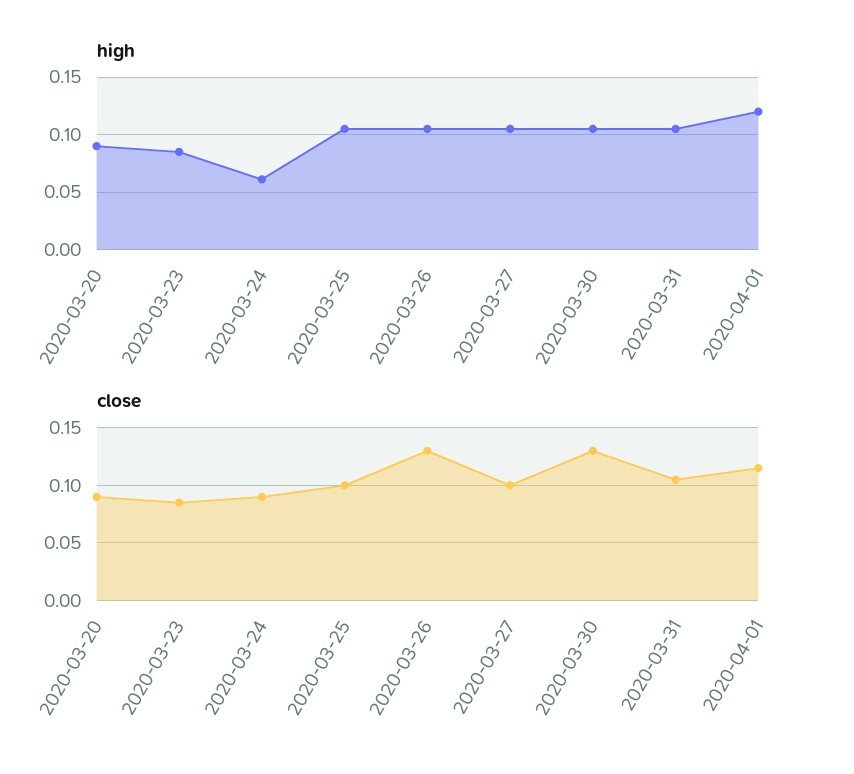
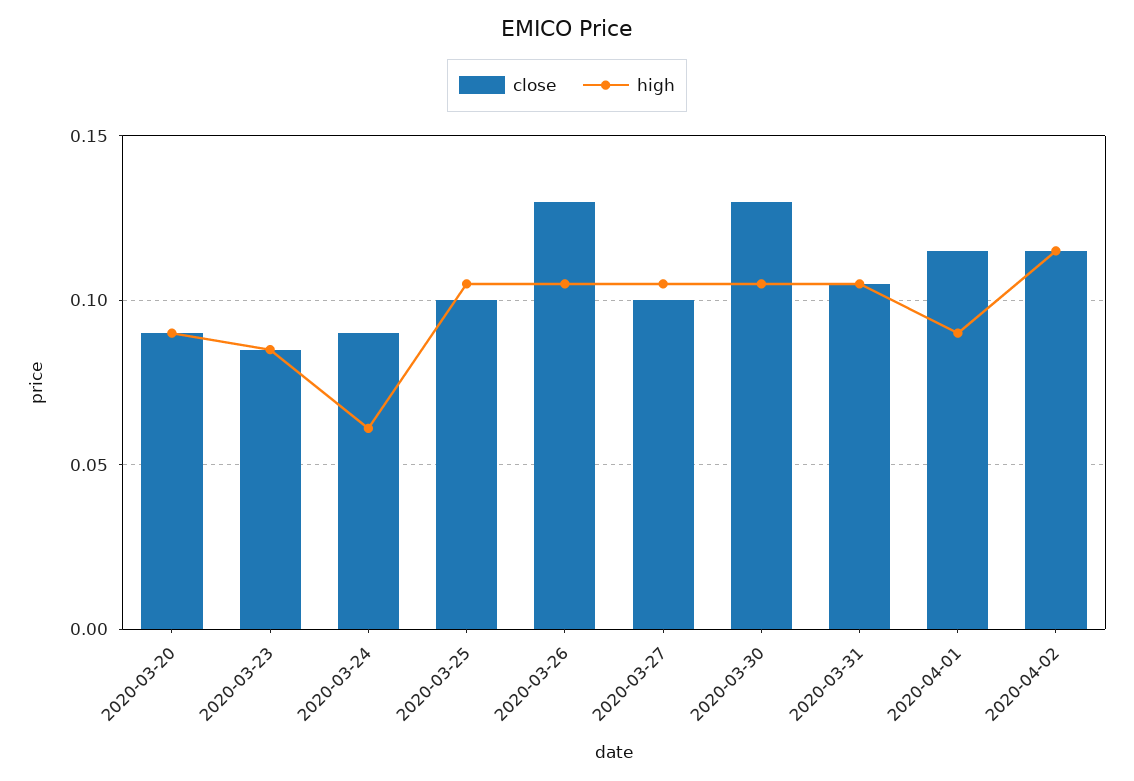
high, 2020-04-01: 0.12 -> 0.09
close, 2020-04-02: none -> 0.115
high, 2020-04-02: none -> 0.115

